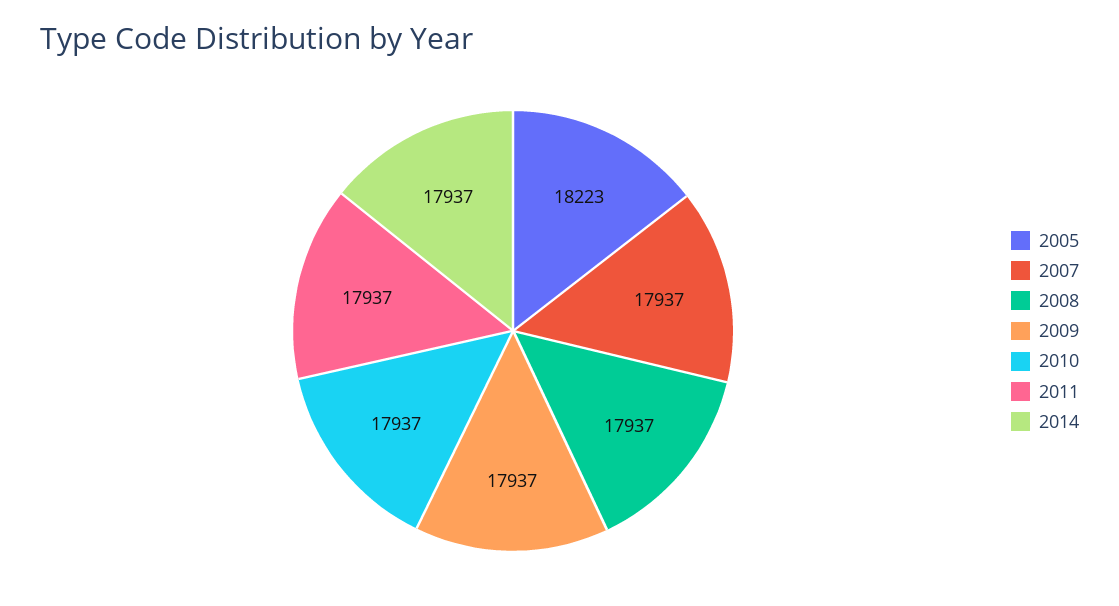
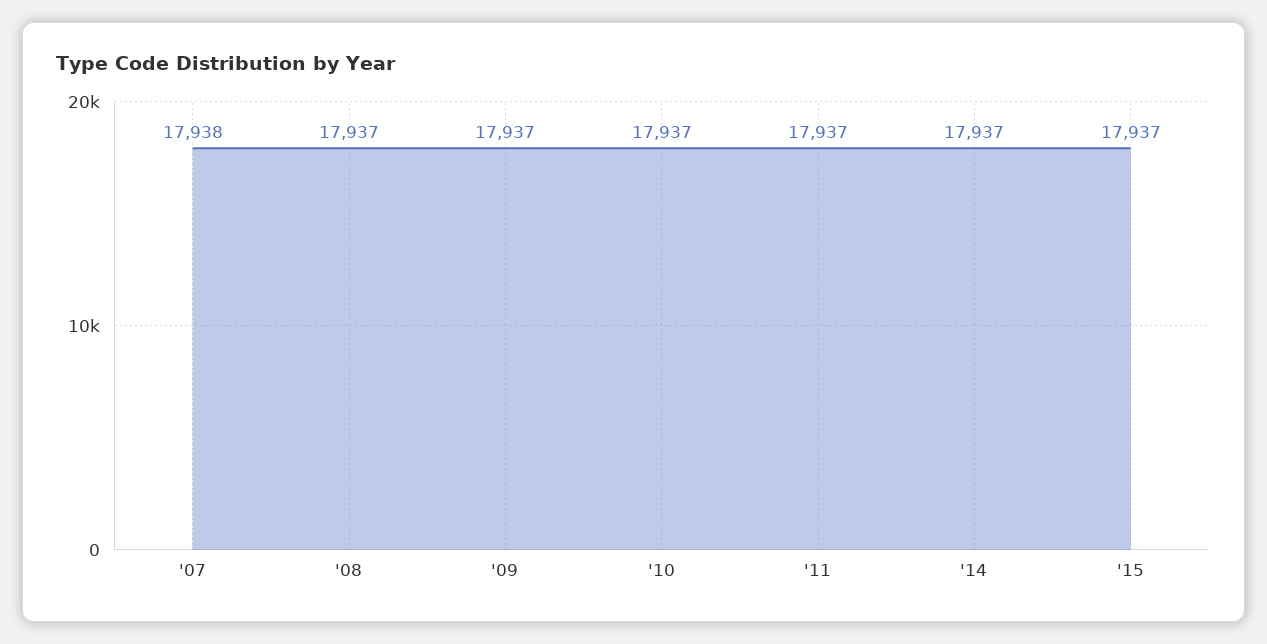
2005: 18223 -> none
2007: 17937 -> 17938
'15: none -> 17937

